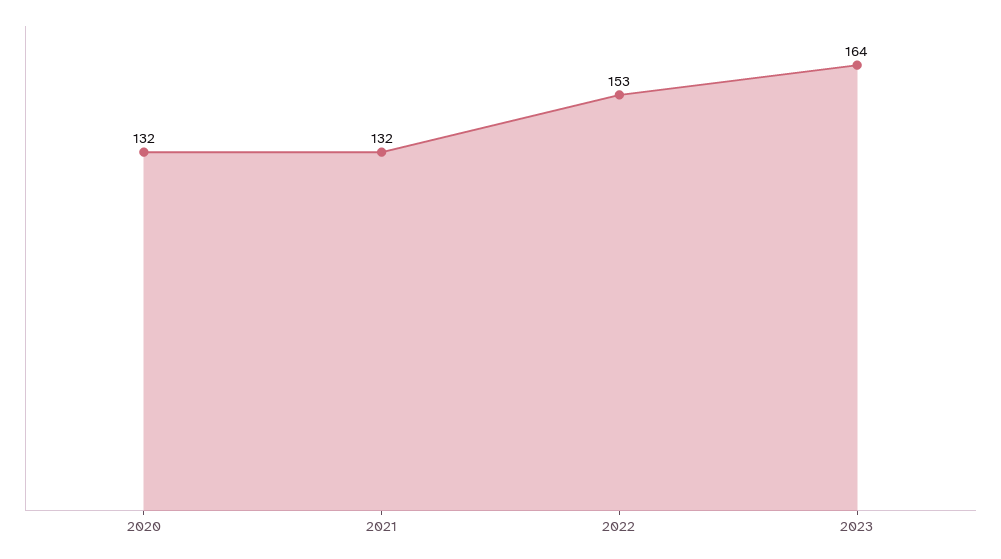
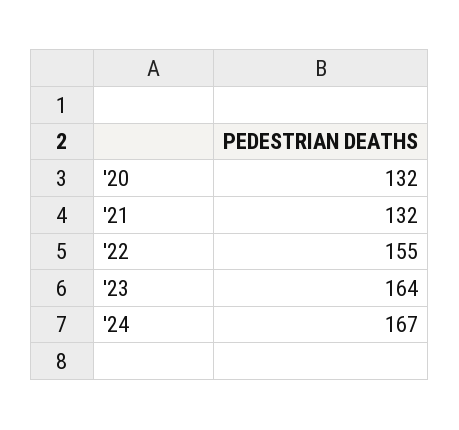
2022: 153 -> 155
'24: none -> 167

